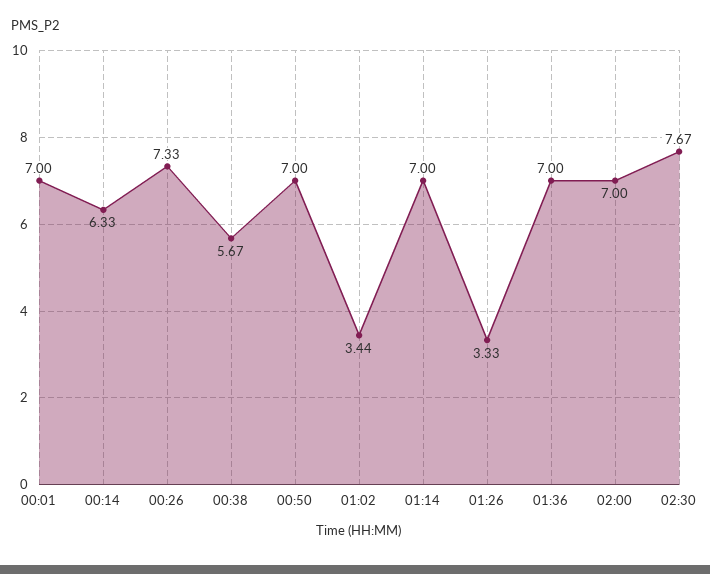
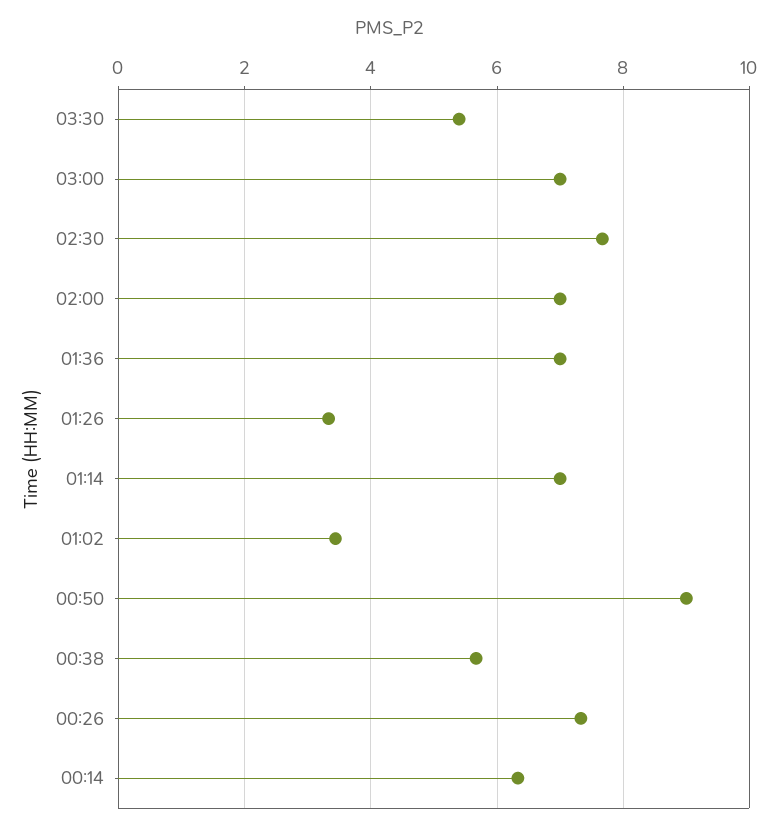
00:01: 7 -> none
00:50: 7 -> 9
03:30: none -> 5.4
03:00: none -> 7

